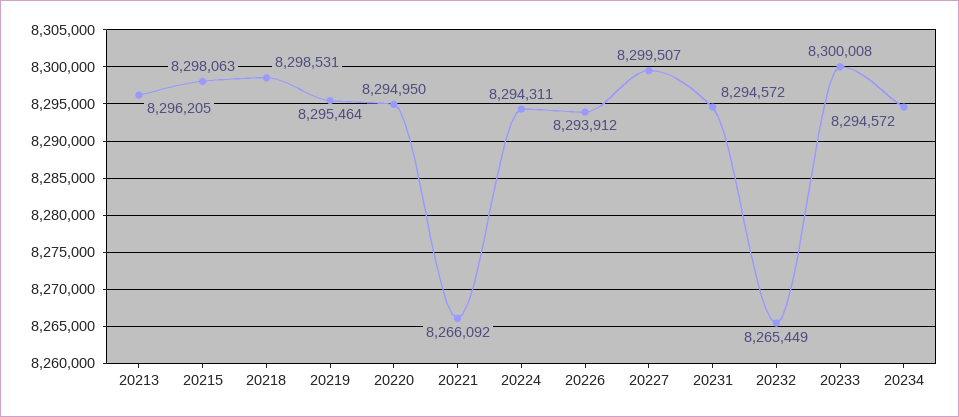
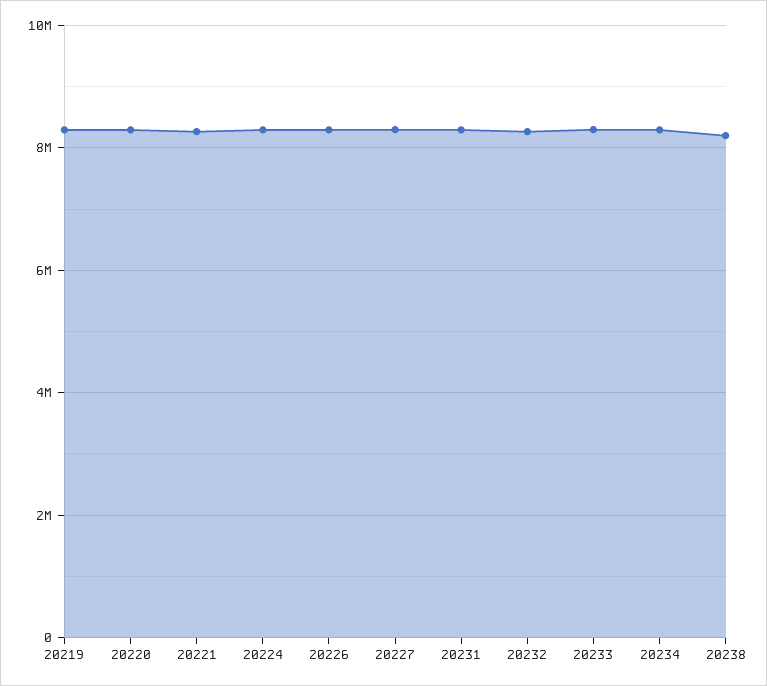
20213: 8296205 -> none
20215: 8298063 -> none
20218: 8298531 -> none
20238: none -> 8200000

